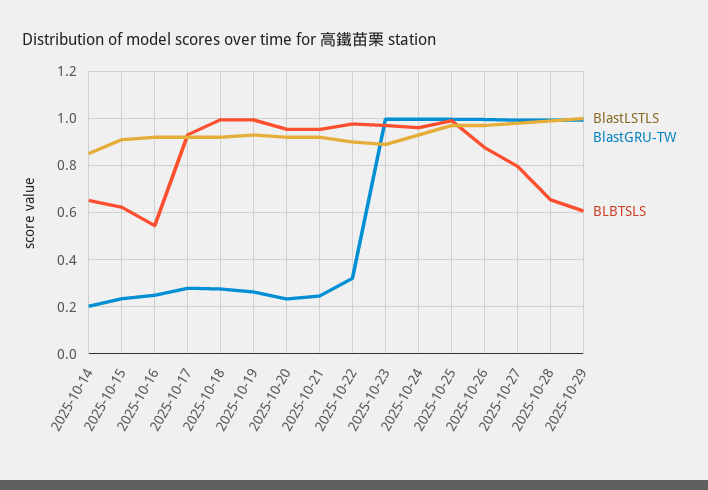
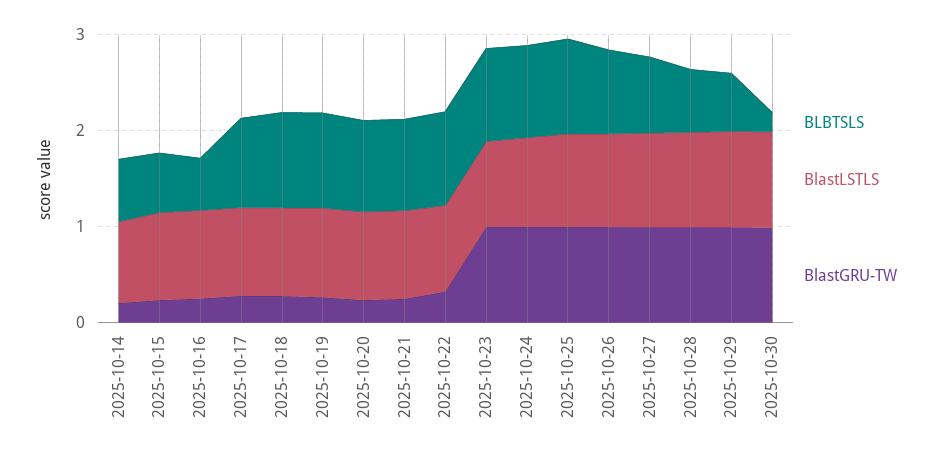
BLBTSLS, 2025-10-30: none -> 0.2
BlastLSTLS, 2025-10-30: none -> 1
BlastGRU-TW, 2025-10-30: none -> 1

